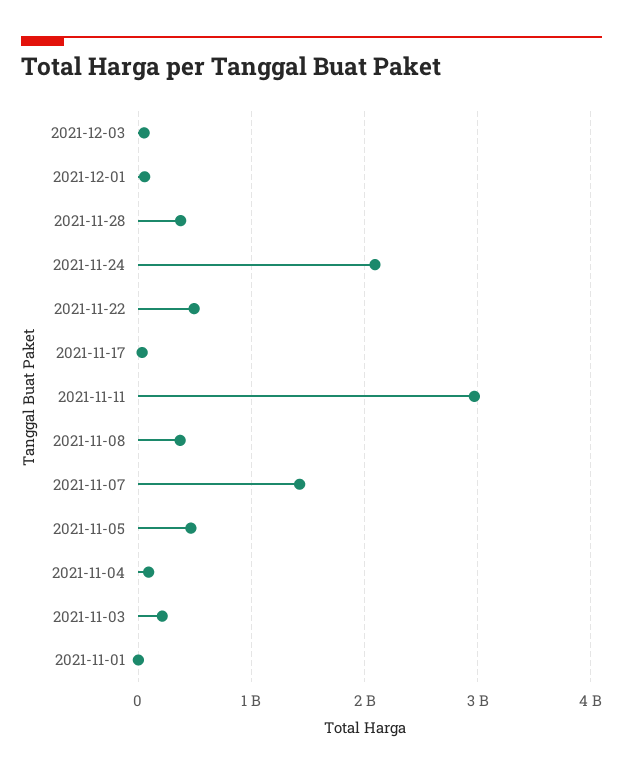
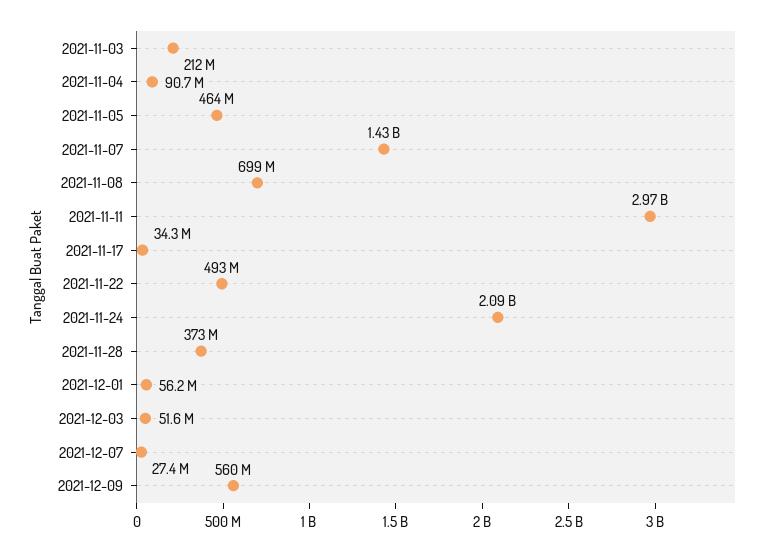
2021-11-08: 400000000 -> 699000000
2021-11-01: 0 -> none
2021-12-07: none -> 27400000
2021-12-09: none -> 560000000

